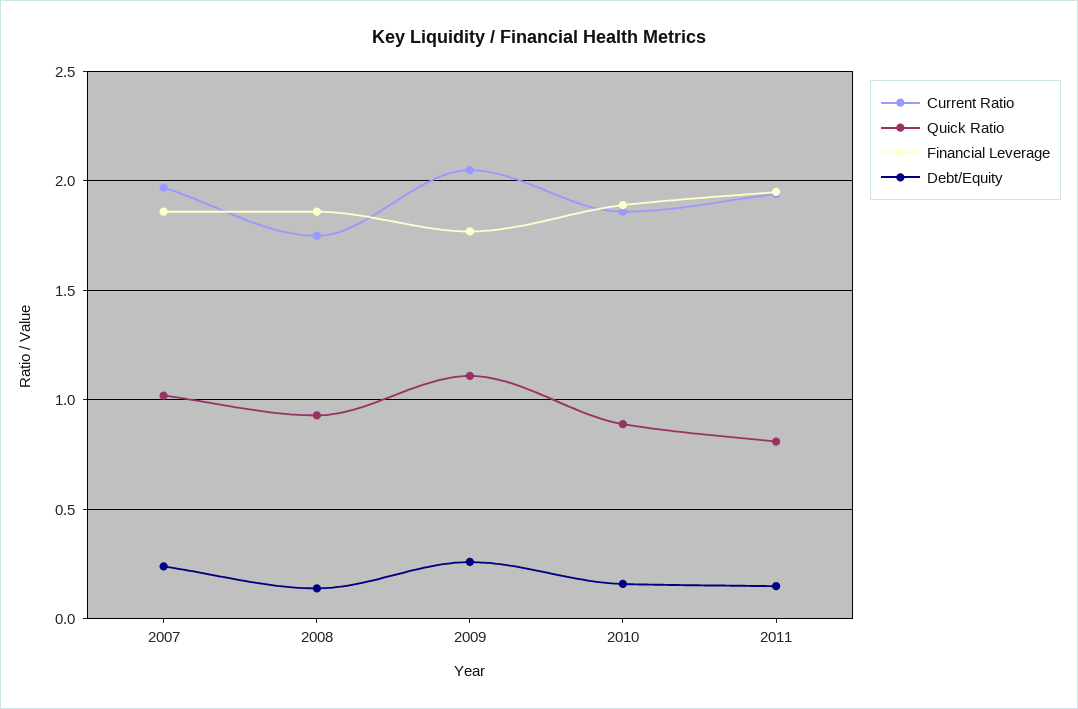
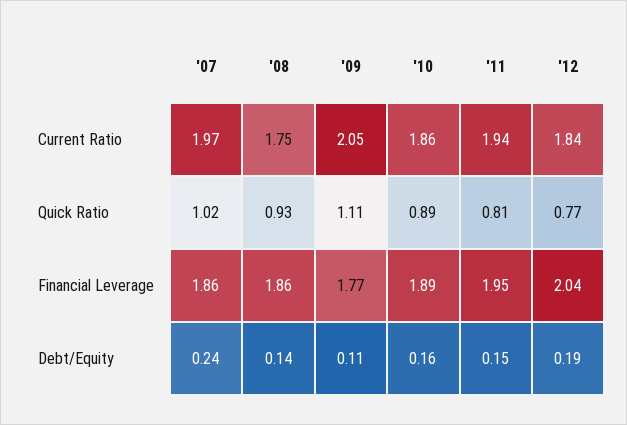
Debt/Equity, 2009: 0.25 -> 0.11
Current Ratio, '12: none -> 1.84
Quick Ratio, '12: none -> 0.77
Financial Leverage, '12: none -> 2.04
Debt/Equity, '12: none -> 0.19

